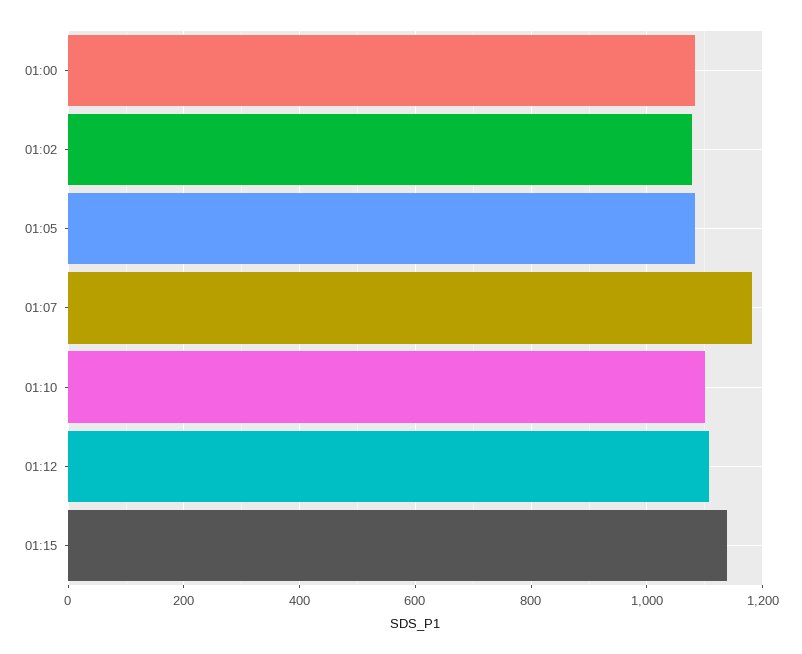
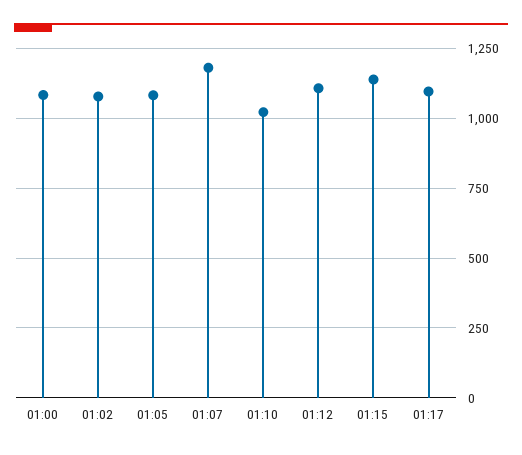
01:10: 1100 -> 1025
01:17: none -> 1100

